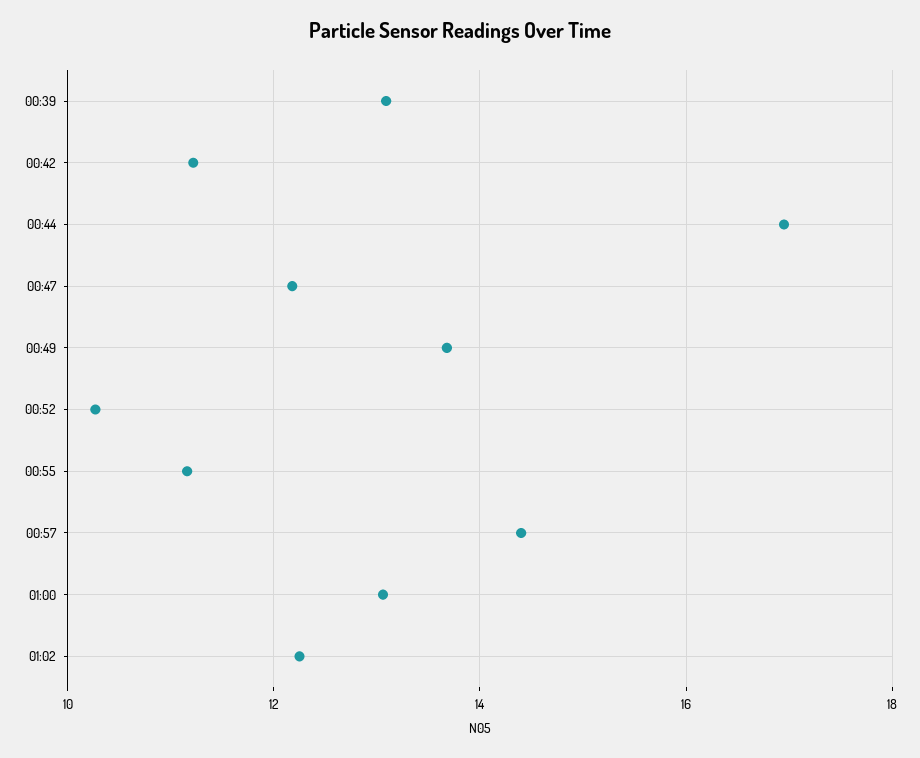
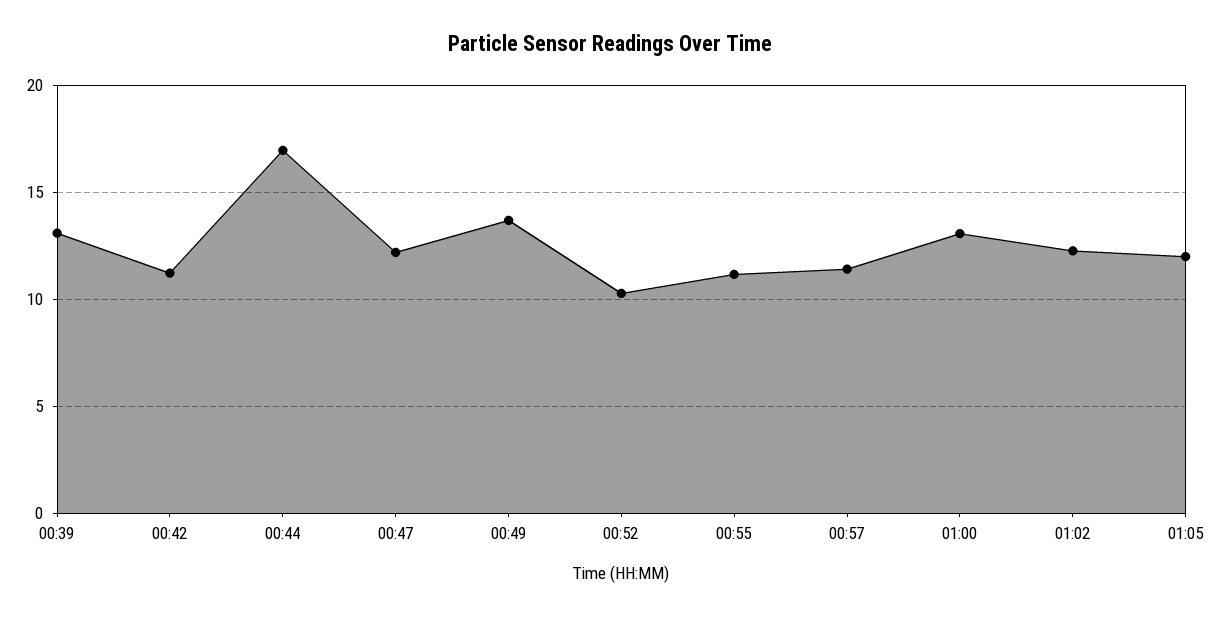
00:57: 14.4 -> 11.5
01:05: none -> 12

